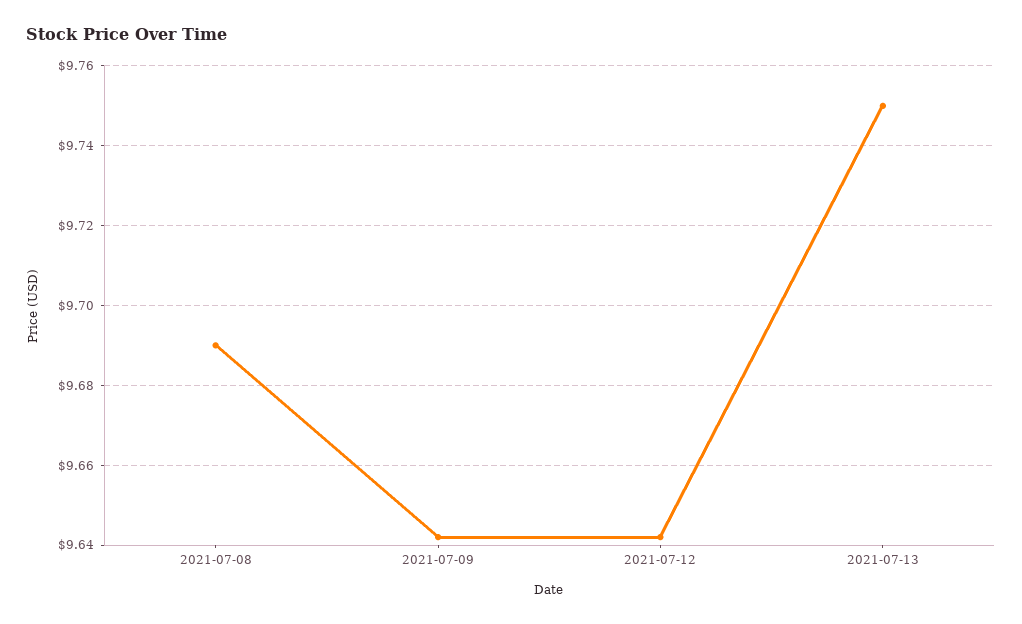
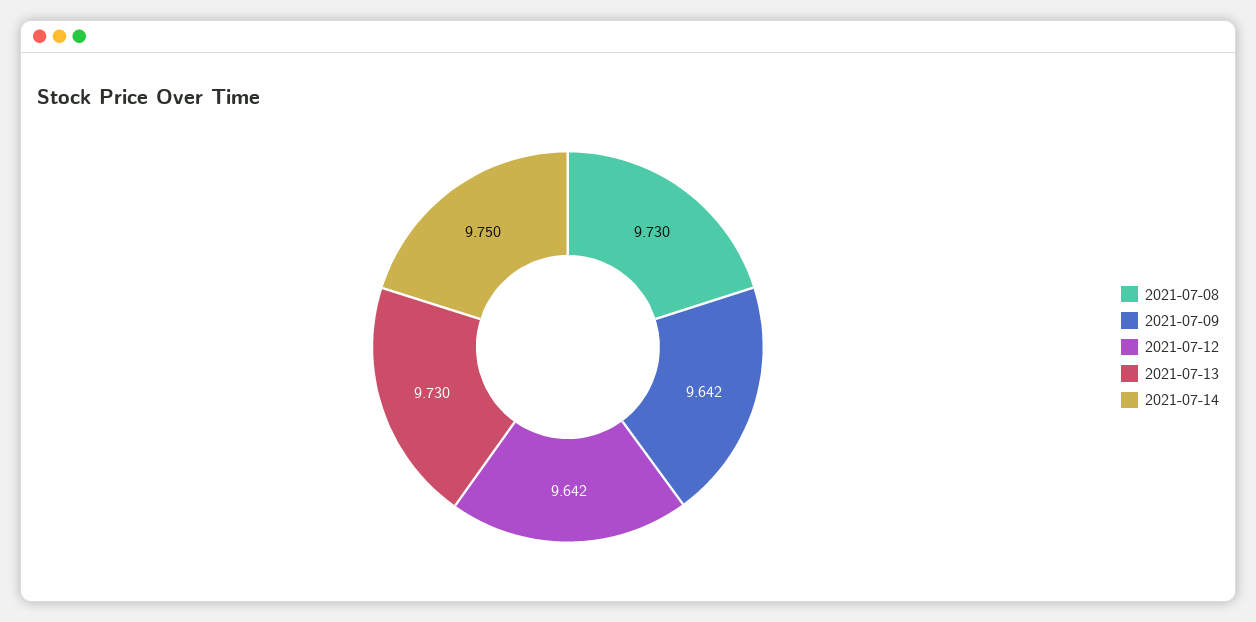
2021-07-08: 9.69 -> 9.73
2021-07-13: 9.75 -> 9.73
2021-07-14: none -> 9.75

